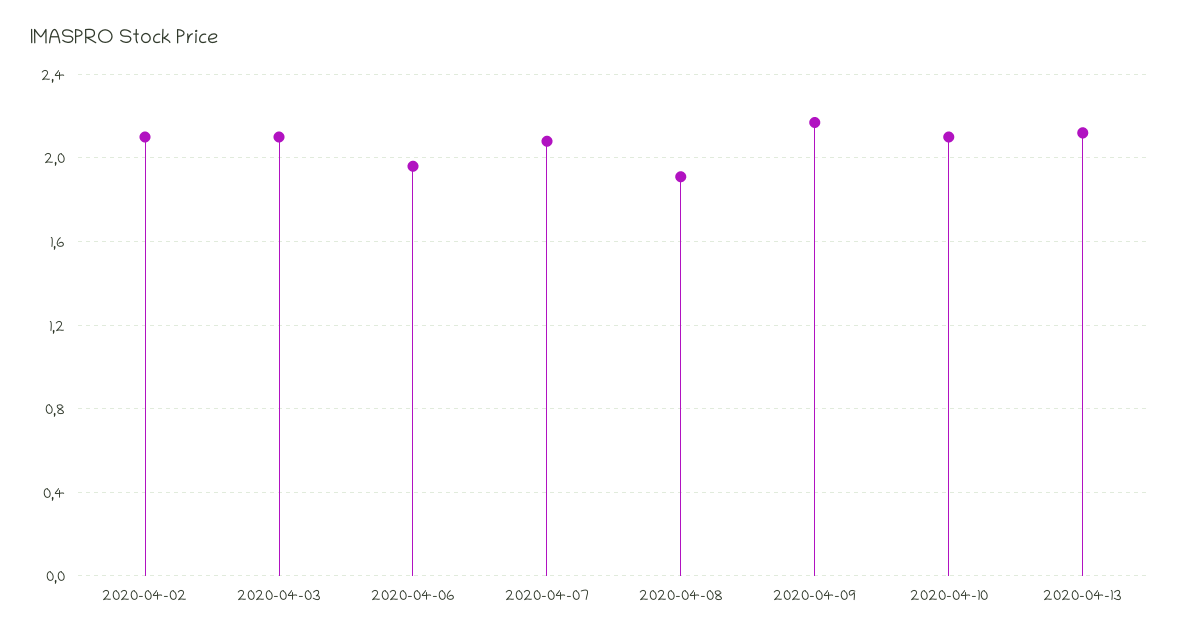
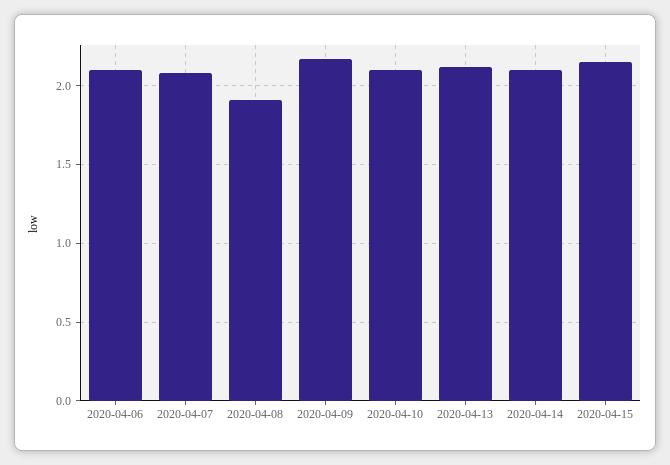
2020-04-02: 2.1 -> none
2020-04-03: 2.1 -> none
2020-04-06: 1.95 -> 2.1
2020-04-14: none -> 2.1
2020-04-15: none -> 2.15

